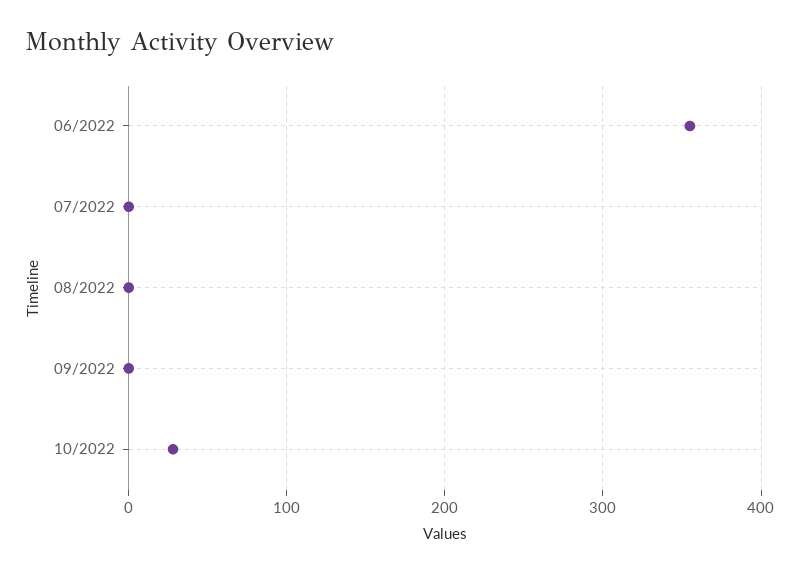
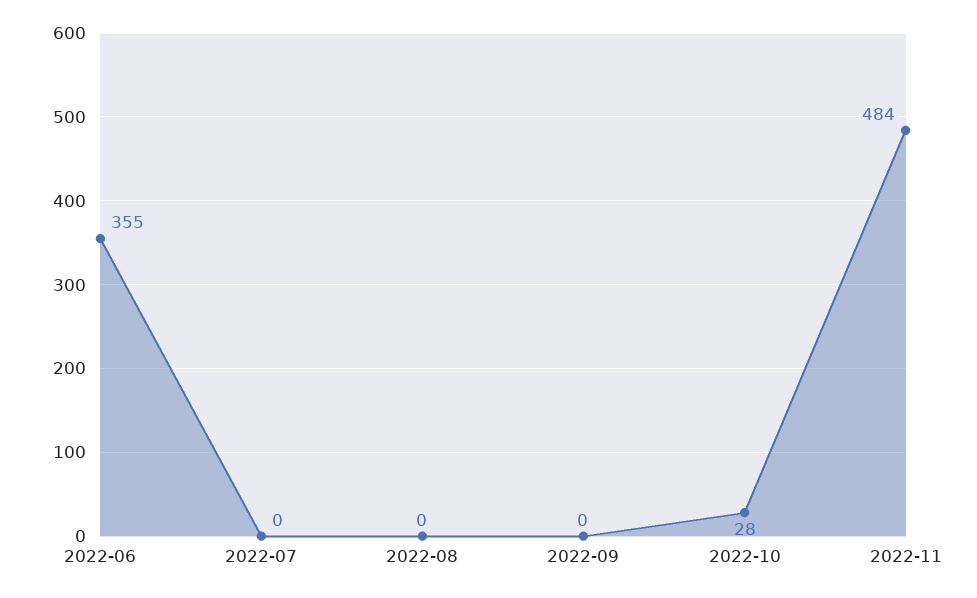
2022-11: none -> 484

